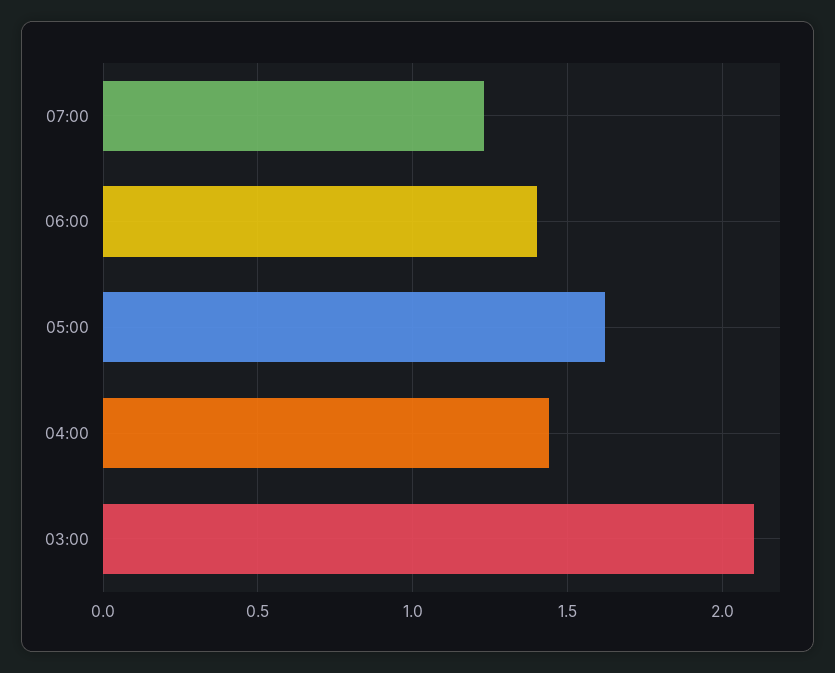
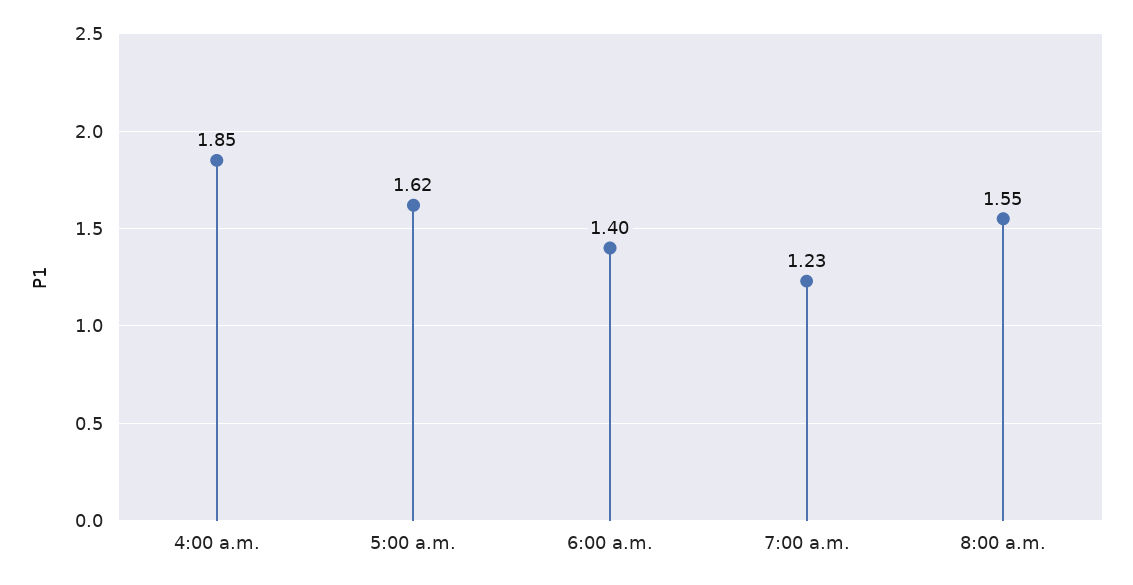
04:00: 1.45 -> 1.85
03:00: 2.1 -> none
8:00 a.m.: none -> 1.55

